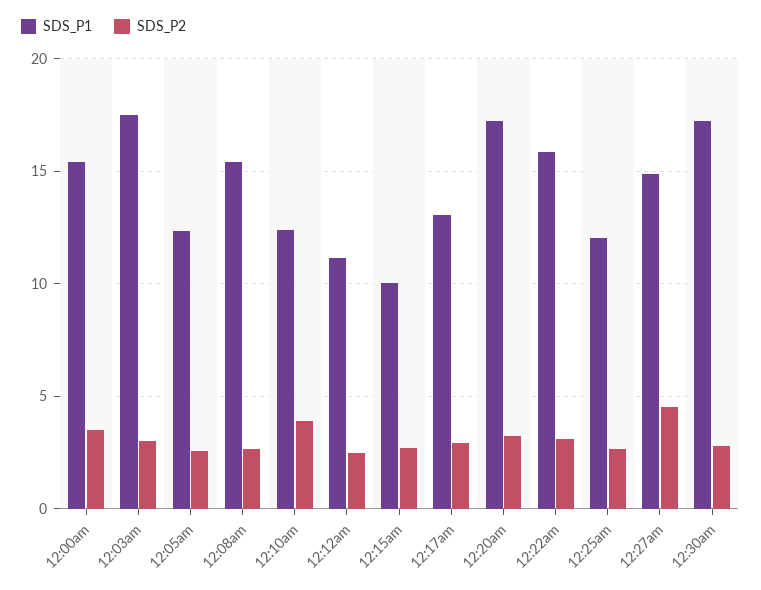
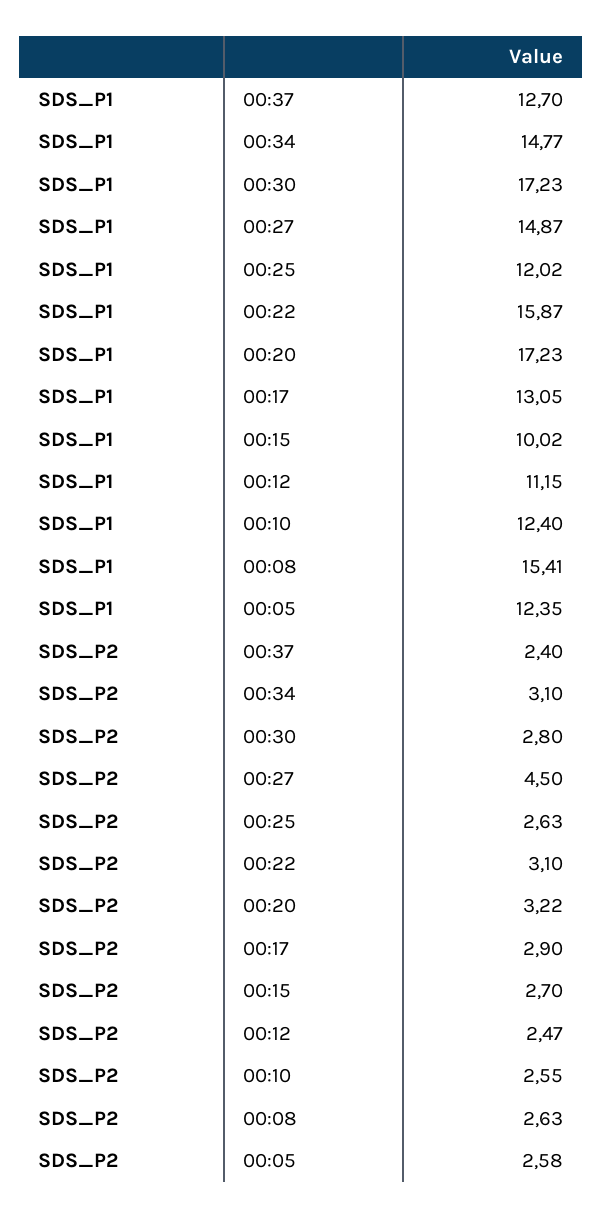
SDS_P1, 12:00am: 15.5 -> none
SDS_P2, 12:00am: 3.5 -> none
SDS_P1, 12:03am: 17.5 -> none
SDS_P2, 12:03am: 3 -> none
SDS_P2, 12:10am: 4 -> 2.55
SDS_P1, 00:37: none -> 12.7
SDS_P1, 00:34: none -> 14.77
SDS_P2, 00:37: none -> 2.4
SDS_P2, 00:34: none -> 3.1

